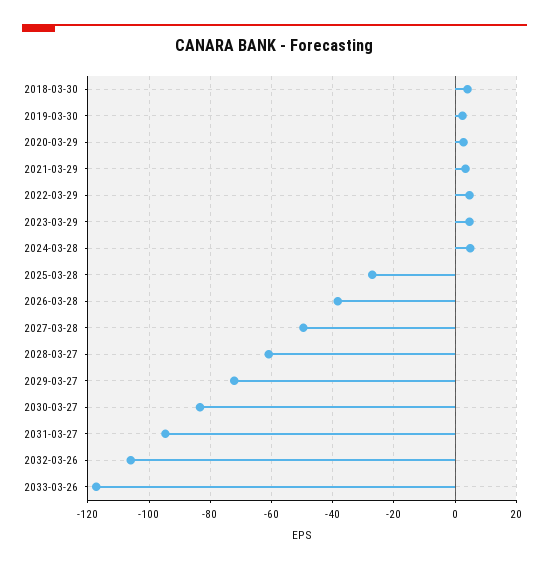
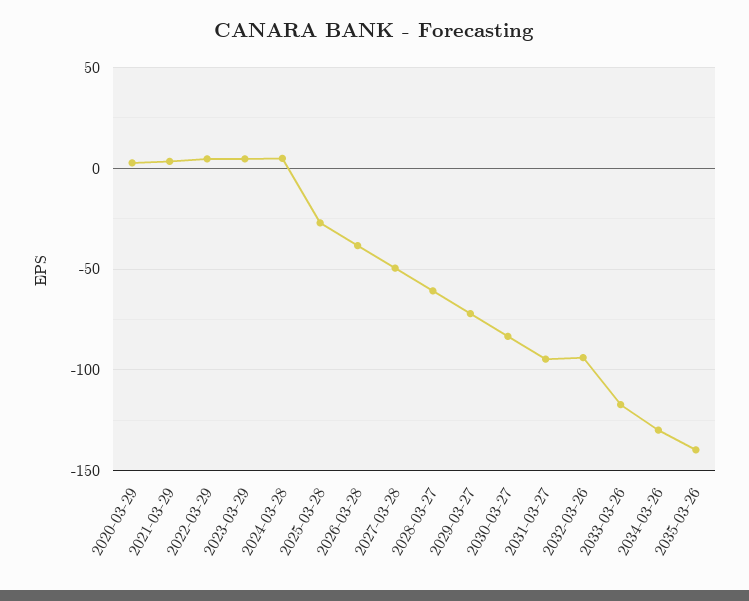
2018-03-30: 4 -> none
2019-03-30: 2 -> none
2032-03-26: -106 -> -95
2034-03-26: none -> -130
2035-03-26: none -> -140

